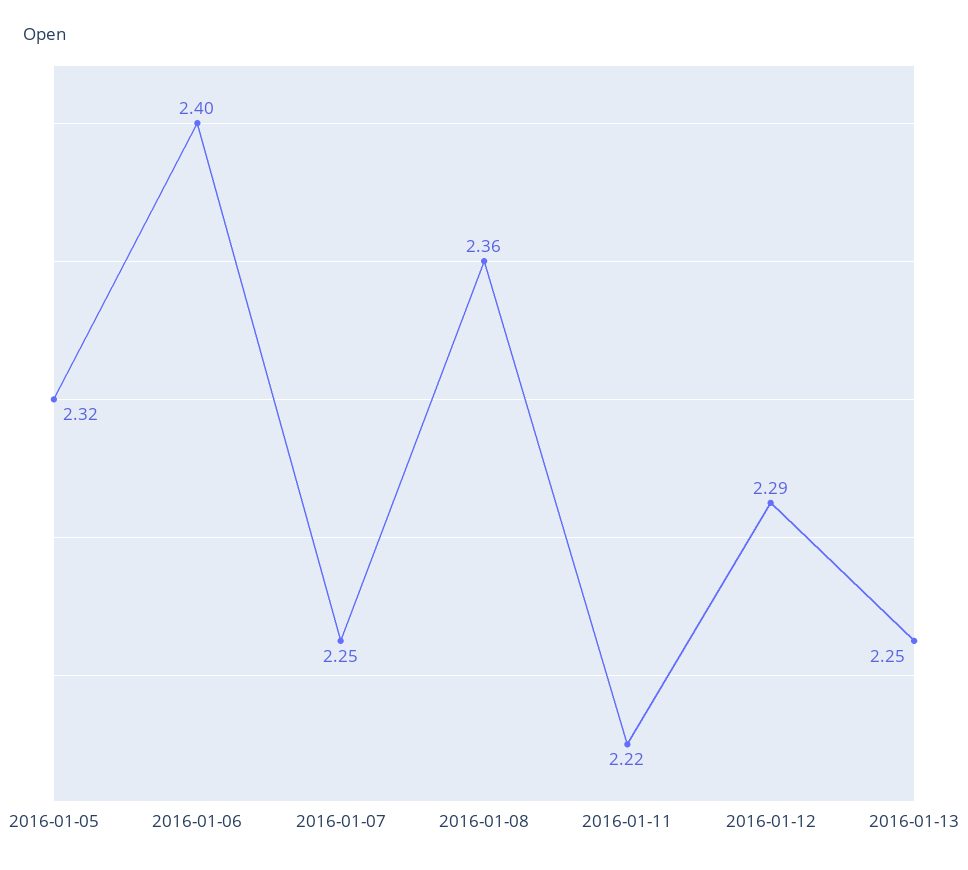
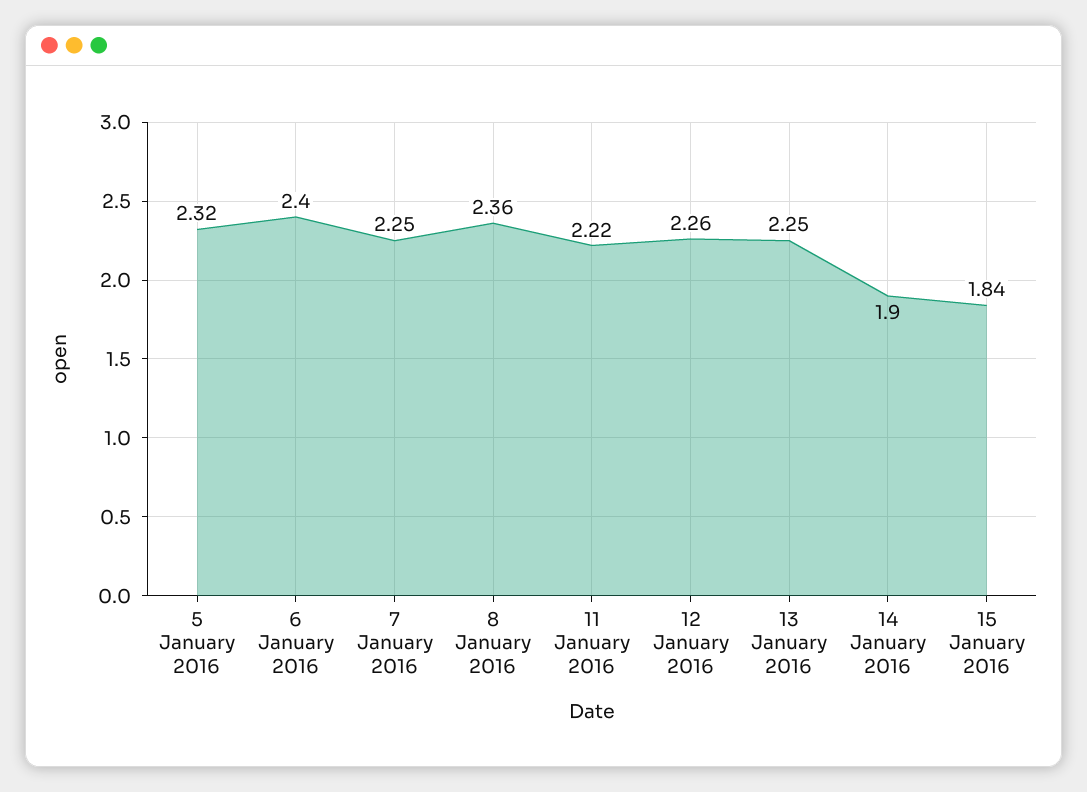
2016-01-12: 2.29 -> 2.26
14 January 2016: none -> 1.9
15 January 2016: none -> 1.84

